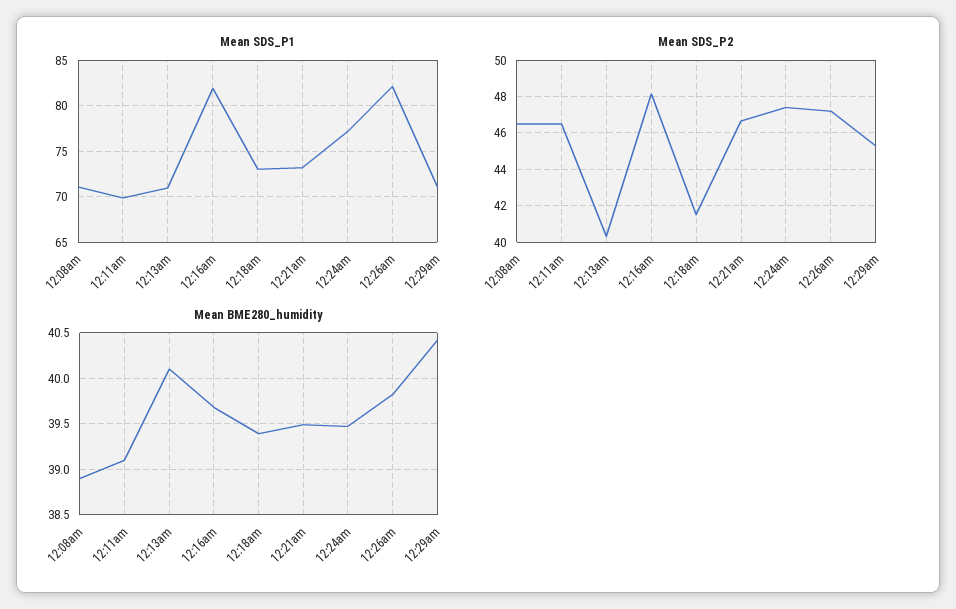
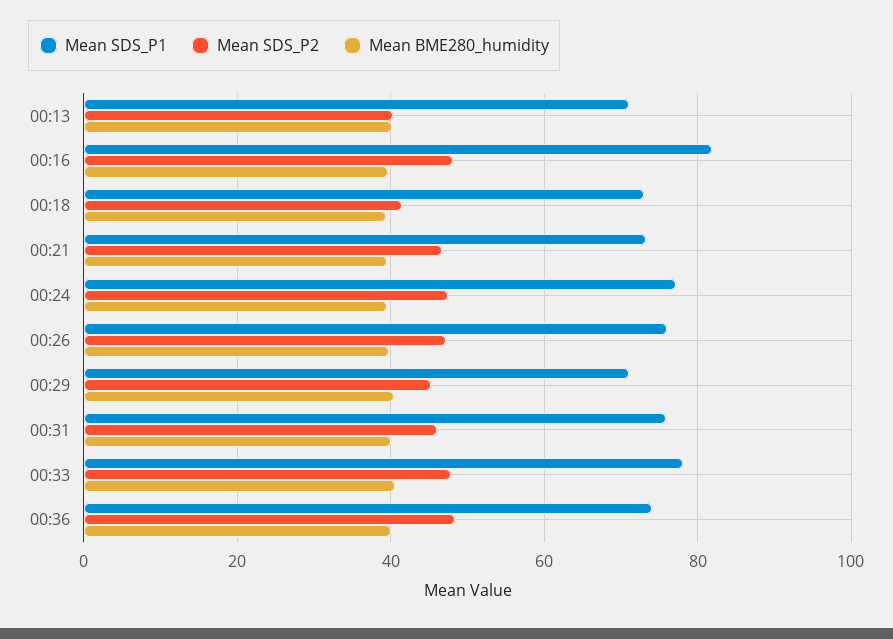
Mean SDS_P1, 12:08am: 71 -> none
Mean SDS_P1, 12:11am: 70 -> none
Mean SDS_P1, 12:26am: 82 -> 76
Mean SDS_P2, 12:08am: 46.5 -> none
Mean SDS_P2, 12:11am: 46.5 -> none
Mean BME280_humidity, 12:08am: 38.9 -> none
Mean BME280_humidity, 12:11am: 39.1 -> none
Mean SDS_P1, 00:31: none -> 76
Mean SDS_P2, 00:31: none -> 46
Mean BME280_humidity, 00:31: none -> 40
Mean SDS_P1, 00:33: none -> 78
Mean SDS_P2, 00:33: none -> 48
Mean BME280_humidity, 00:33: none -> 40
Mean SDS_P1, 00:36: none -> 74
Mean SDS_P2, 00:36: none -> 48
Mean BME280_humidity, 00:36: none -> 40

